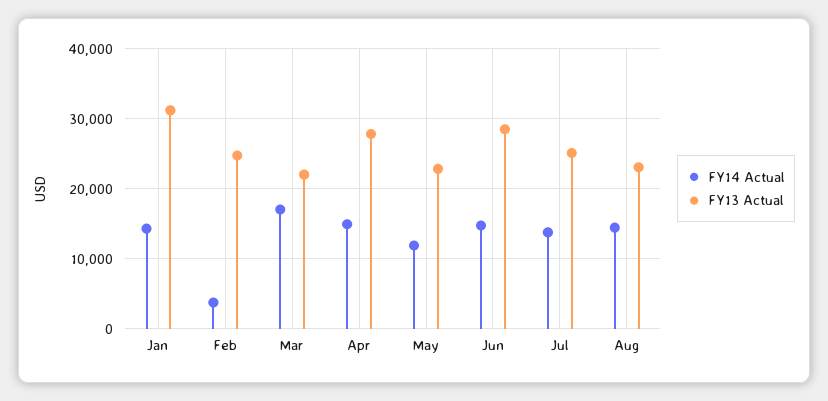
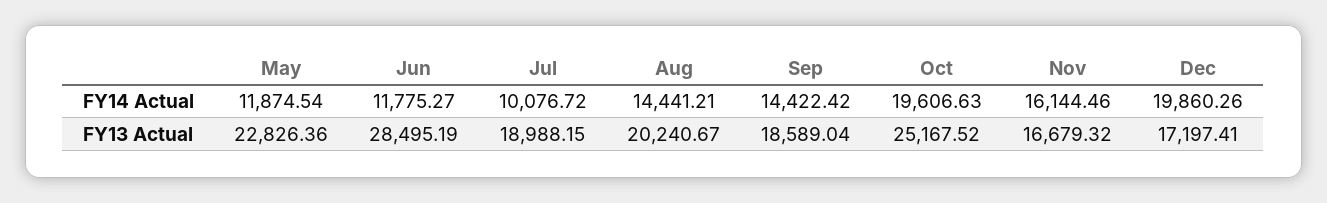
FY14 Actual, Jan: 14000 -> none
FY13 Actual, Jan: 31000 -> none
FY14 Actual, Feb: 4000 -> none
FY13 Actual, Feb: 25000 -> none
FY14 Actual, Mar: 17000 -> none
FY13 Actual, Mar: 22000 -> none
FY14 Actual, Apr: 15000 -> none
FY13 Actual, Apr: 28000 -> none
FY14 Actual, Jun: 15000 -> 11775.27
FY14 Actual, Jul: 14000 -> 10076.72
FY13 Actual, Jul: 25000 -> 18988.15
FY13 Actual, Aug: 23000 -> 20240.67
FY14 Actual, Sep: none -> 14422.42
FY14 Actual, Oct: none -> 19606.63
FY14 Actual, Nov: none -> 16144.46
FY14 Actual, Dec: none -> 19860.26
FY13 Actual, Sep: none -> 18589.04
FY13 Actual, Oct: none -> 25167.52
FY13 Actual, Nov: none -> 16679.32
FY13 Actual, Dec: none -> 17197.41

